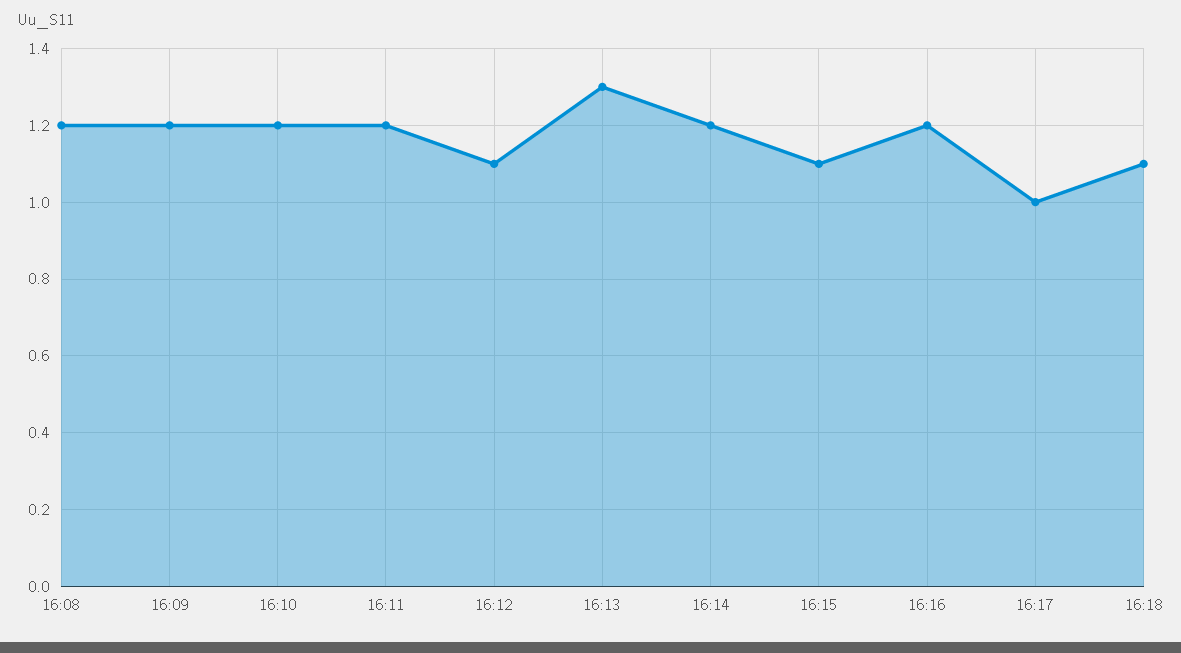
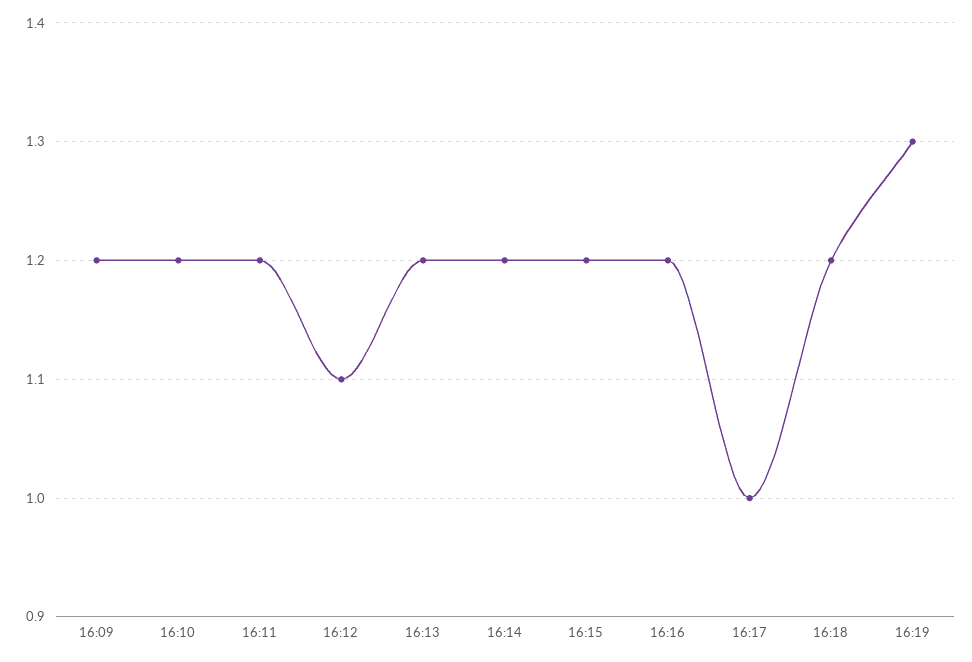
16:08: 1.2 -> none
16:13: 1.3 -> 1.2
16:15: 1.1 -> 1.2
16:18: 1.1 -> 1.2
16:19: none -> 1.3

